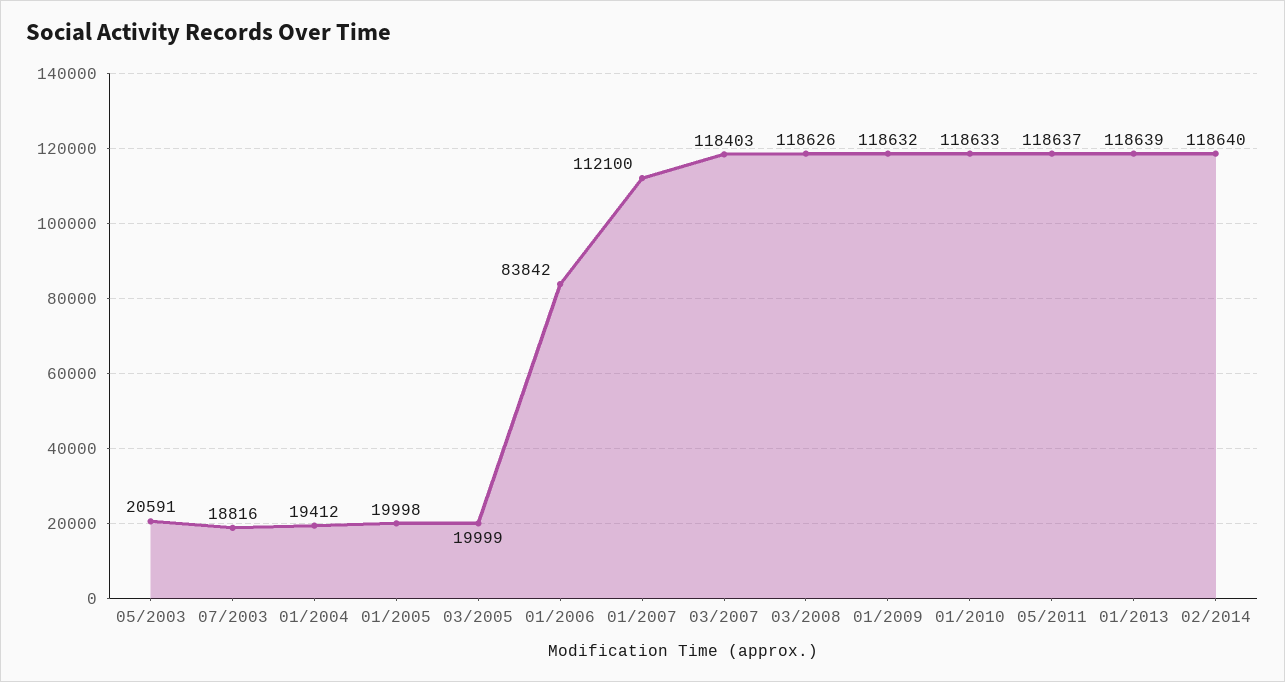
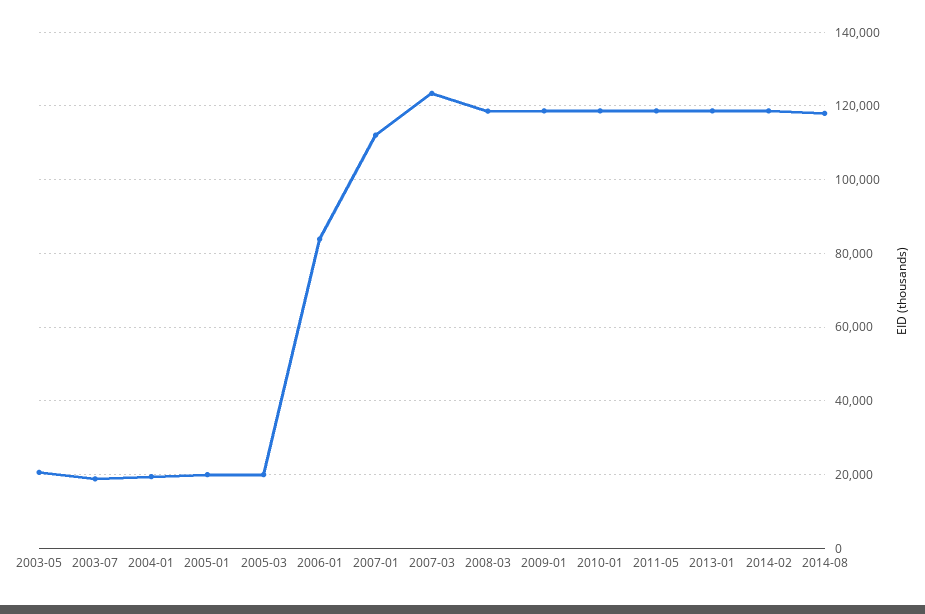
03/2007: 118403 -> 124000
2014-08: none -> 118000

